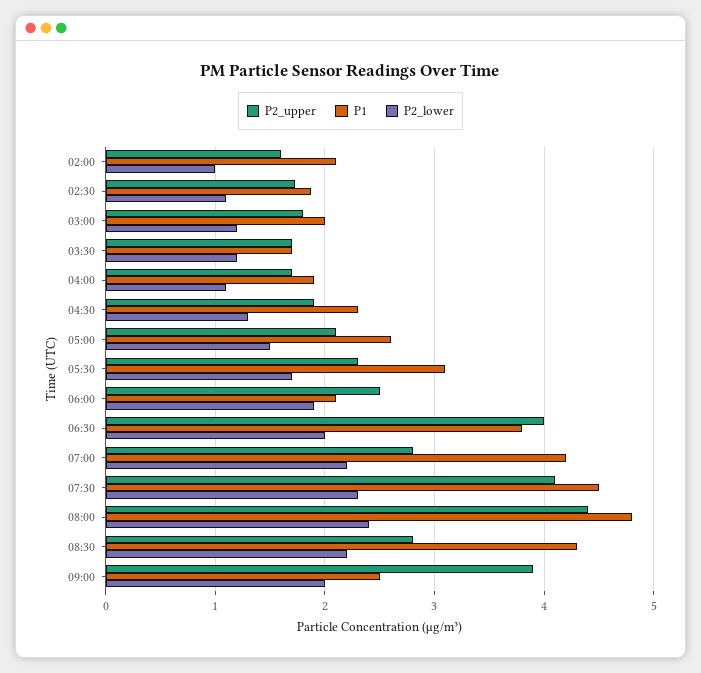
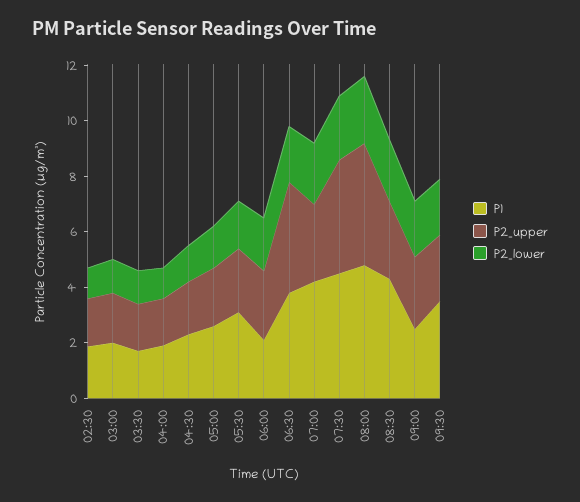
P2_upper, 02:00: 1.6 -> none
P1, 02:00: 2.1 -> none
P2_lower, 02:00: 1 -> none
P2_upper, 09:00: 3.9 -> 2.5
P1, 09:30: none -> 3.5
P2_upper, 09:30: none -> 2.5
P2_lower, 09:30: none -> 2

